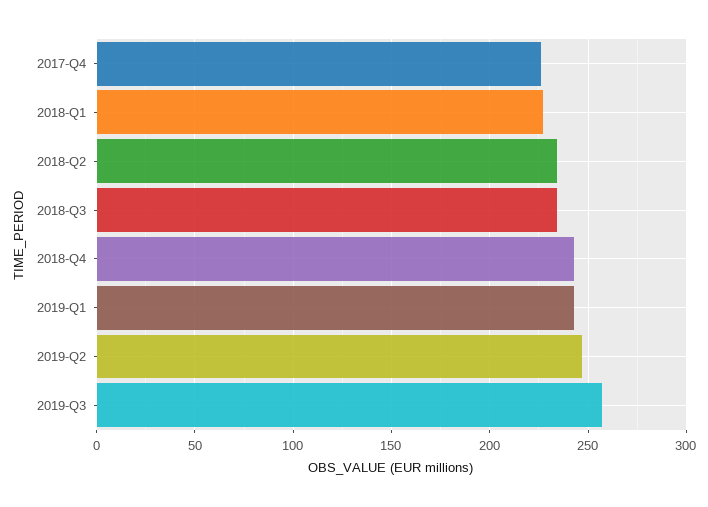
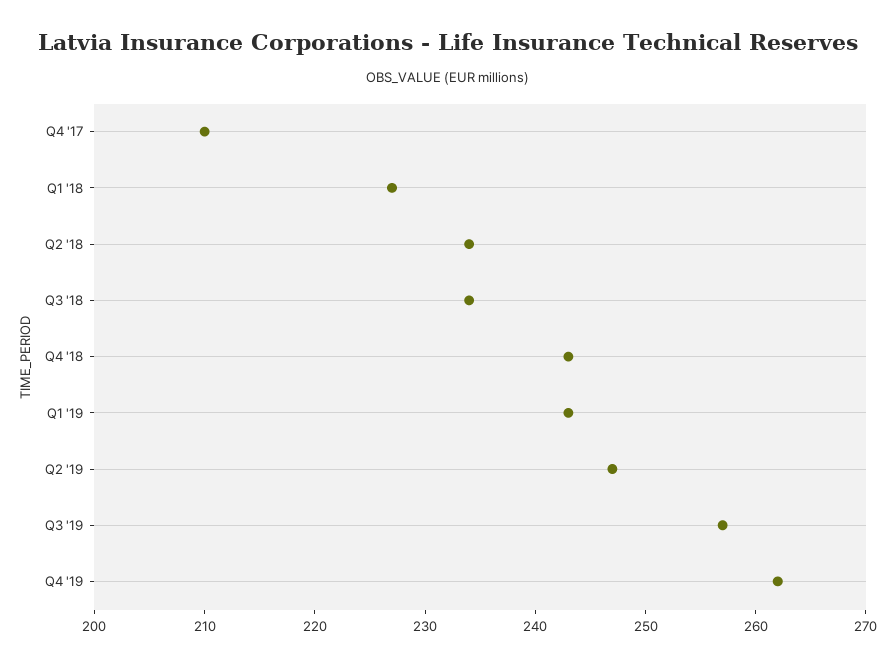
2017-Q4: 225 -> 210
Q4 '19: none -> 262

